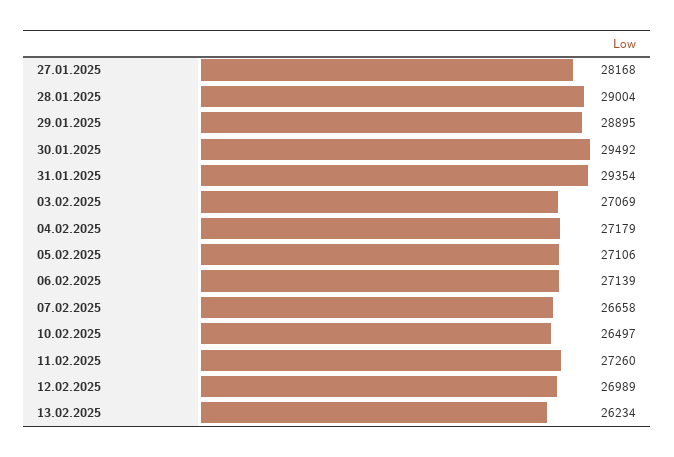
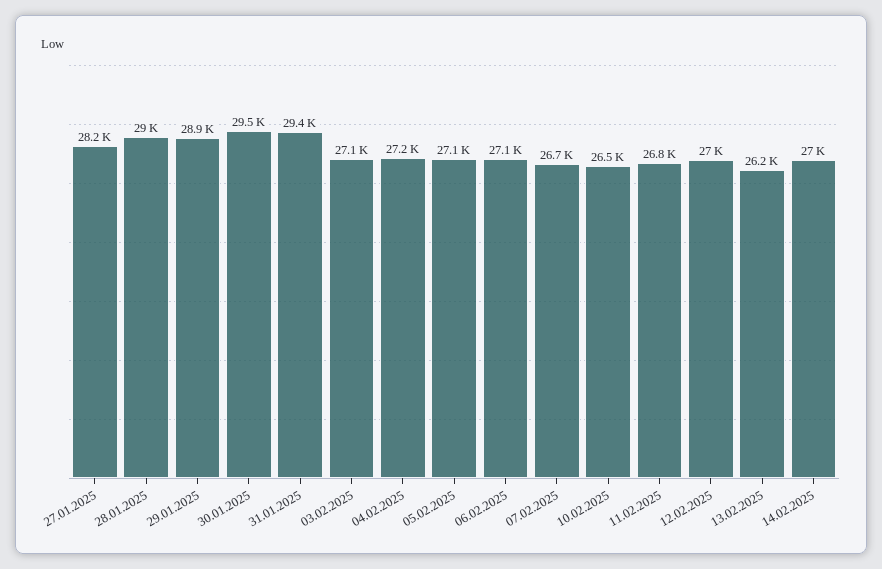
11.02.2025: 27260 -> 26800
14.02.2025: none -> 27000

